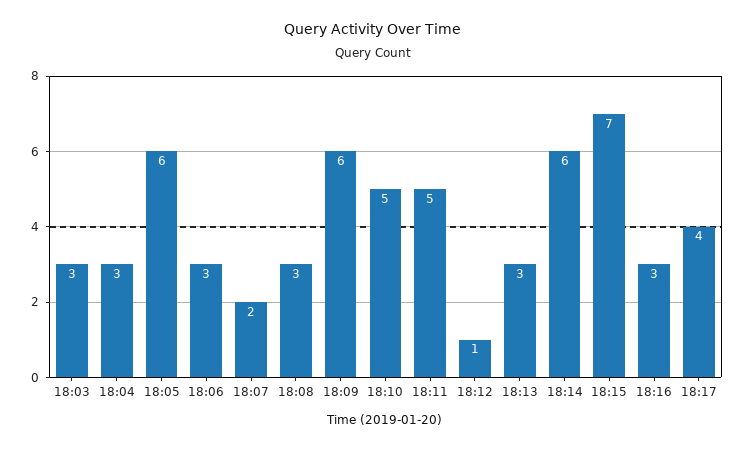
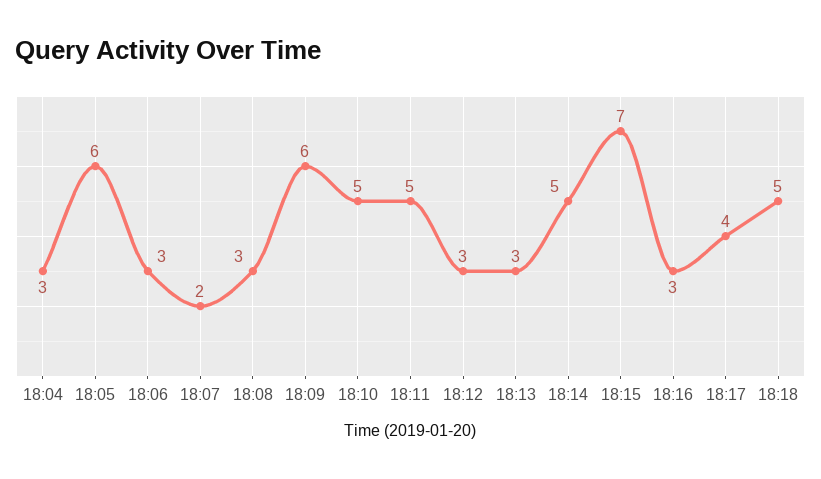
18:03: 3 -> none
18:12: 1 -> 3
18:14: 6 -> 5
18:18: none -> 5

